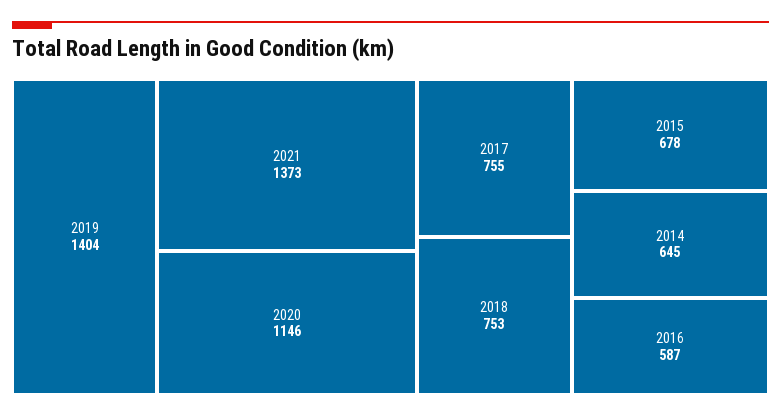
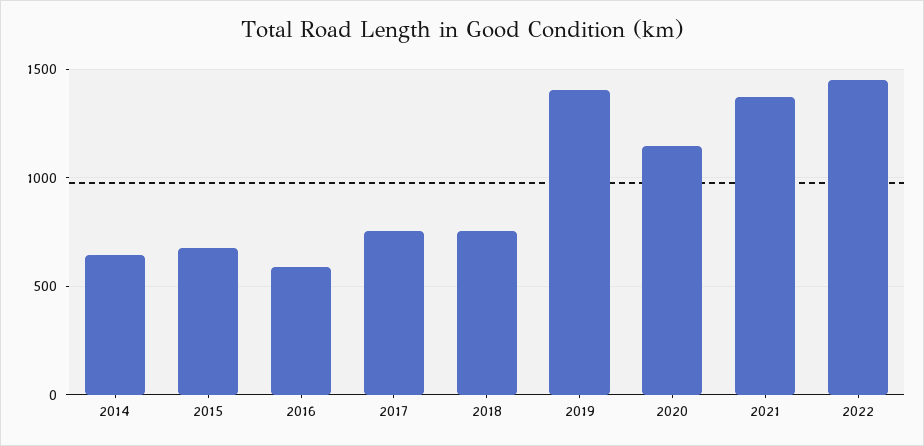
2022: none -> 1450

